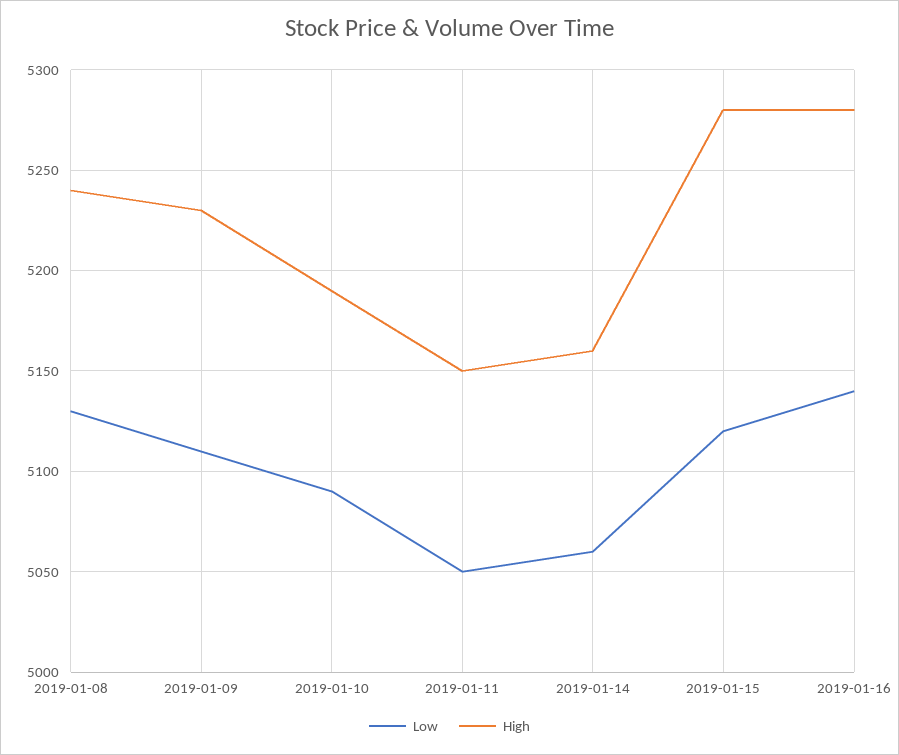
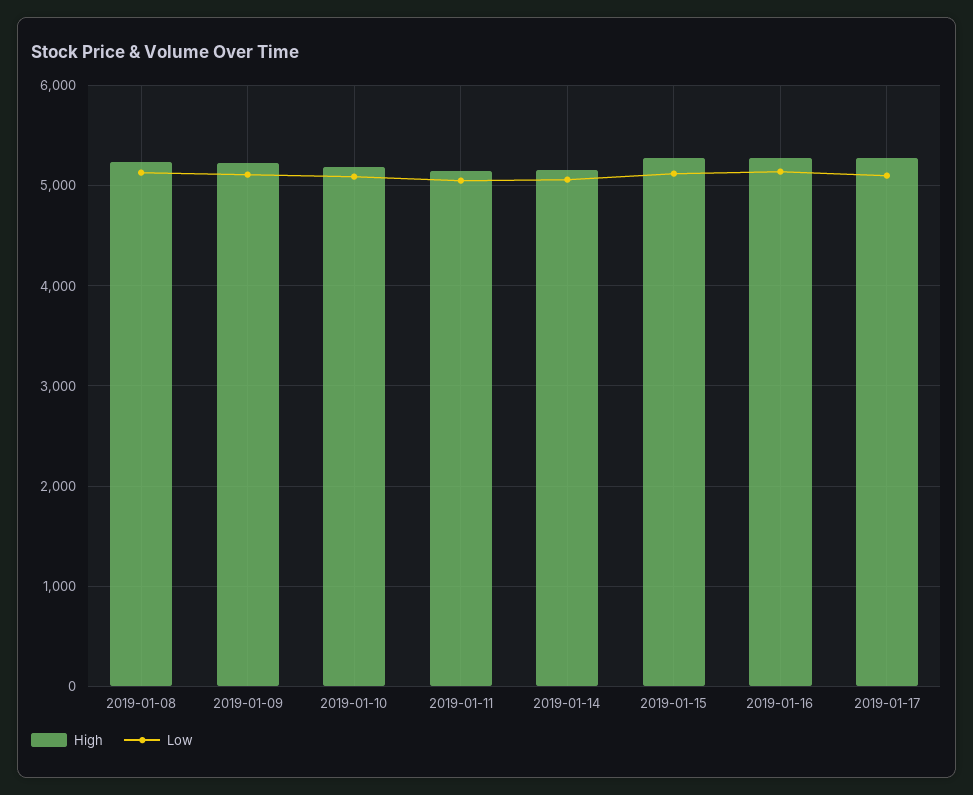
High, 2019-01-17: none -> 5300
Low, 2019-01-17: none -> 5100

